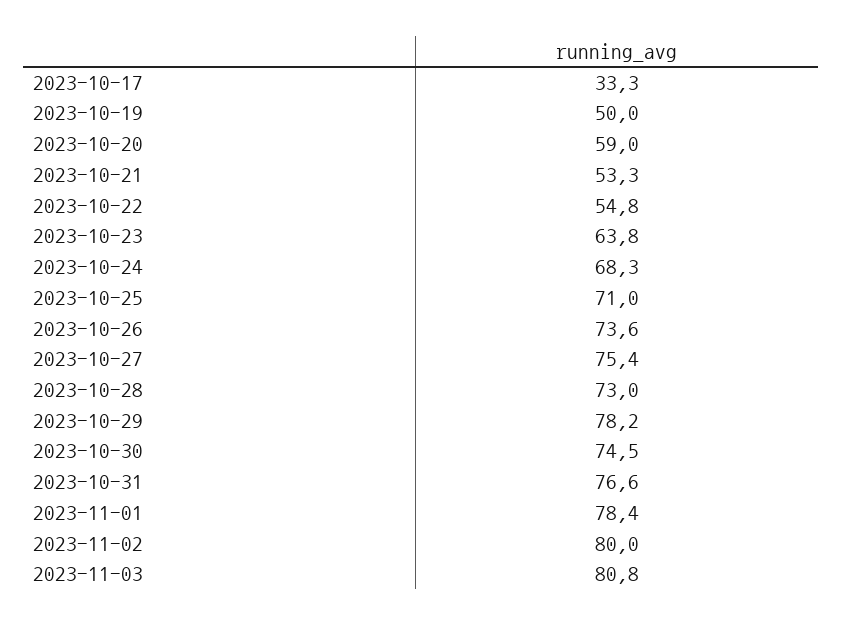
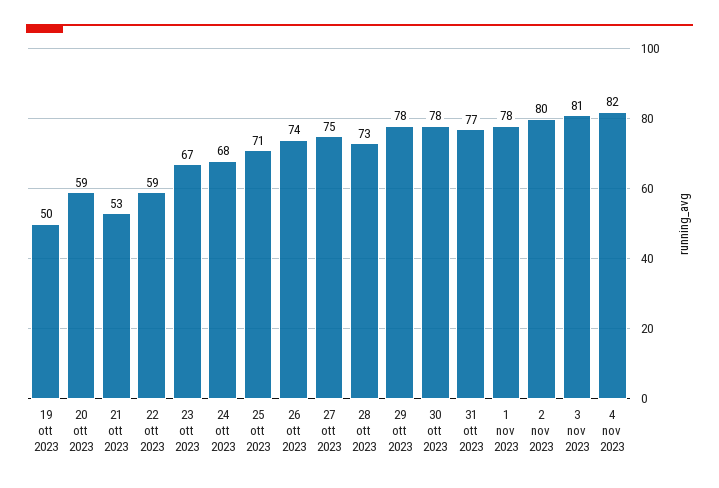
2023-10-17: 33.3 -> none
2023-10-22: 54.8 -> 59
2023-10-23: 63.8 -> 67
2023-10-30: 74.5 -> 78
4 nov 2023: none -> 82

